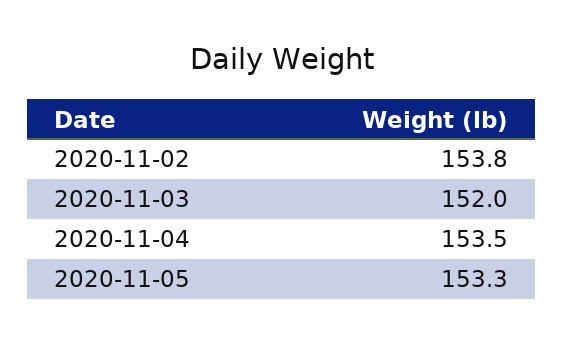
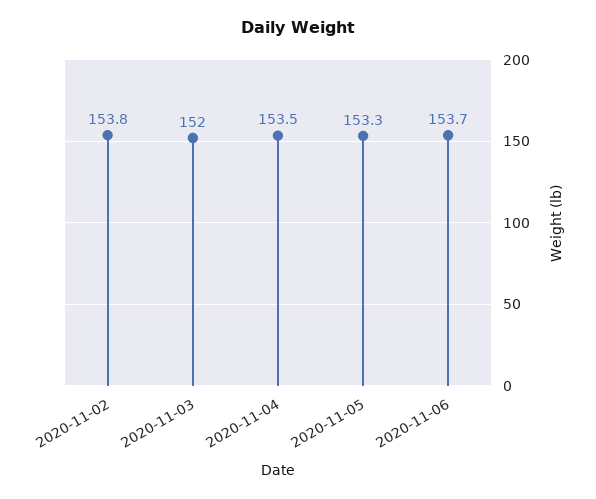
2020-11-06: none -> 153.7

